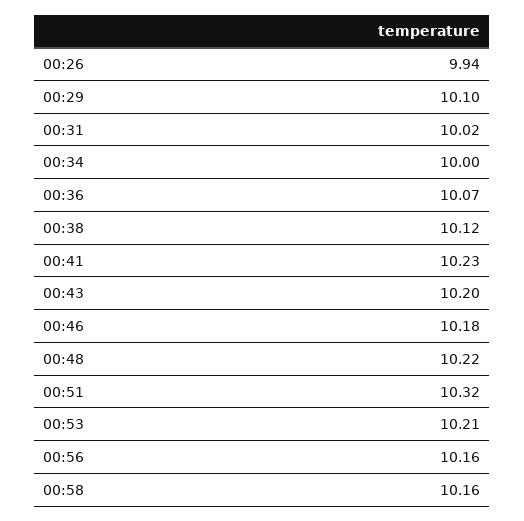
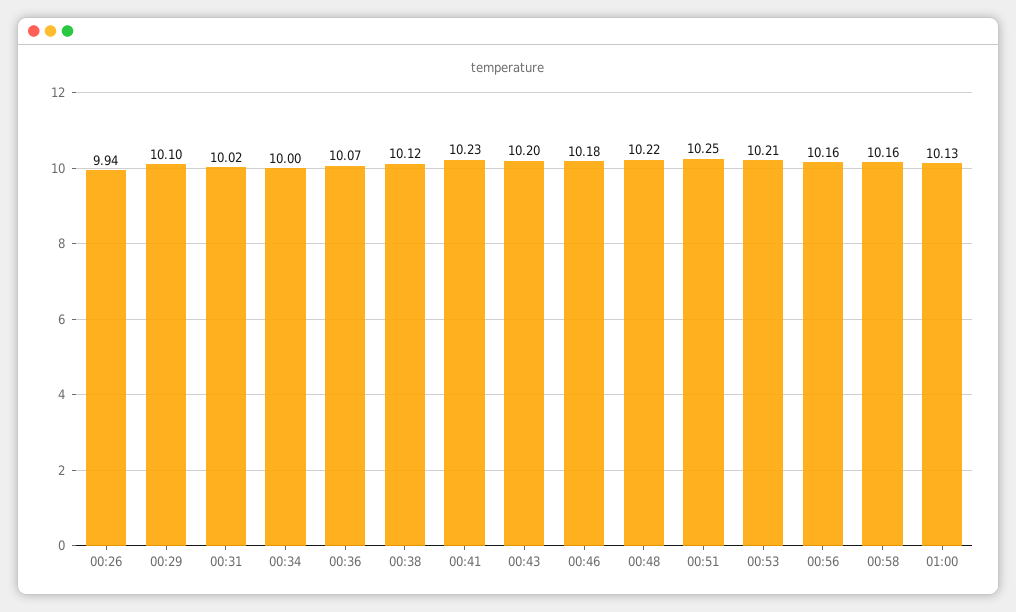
00:51: 10.32 -> 10.25
01:00: none -> 10.13

